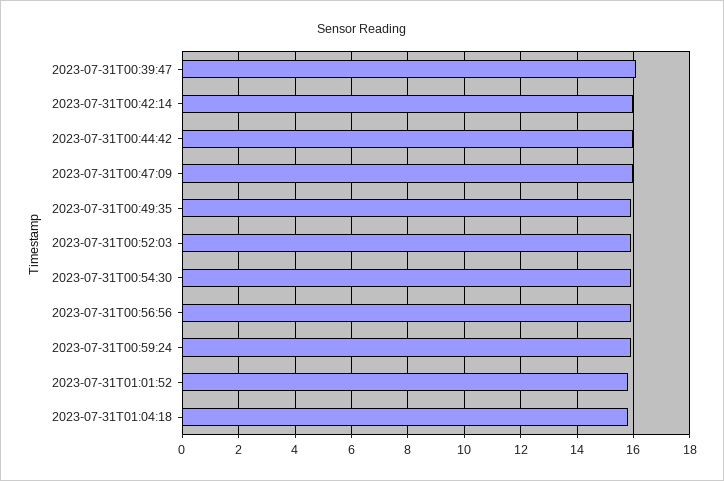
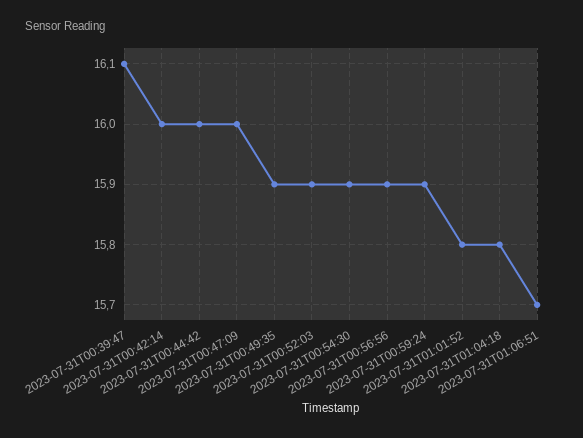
2023-07-31T01:06:51: none -> 15.7

